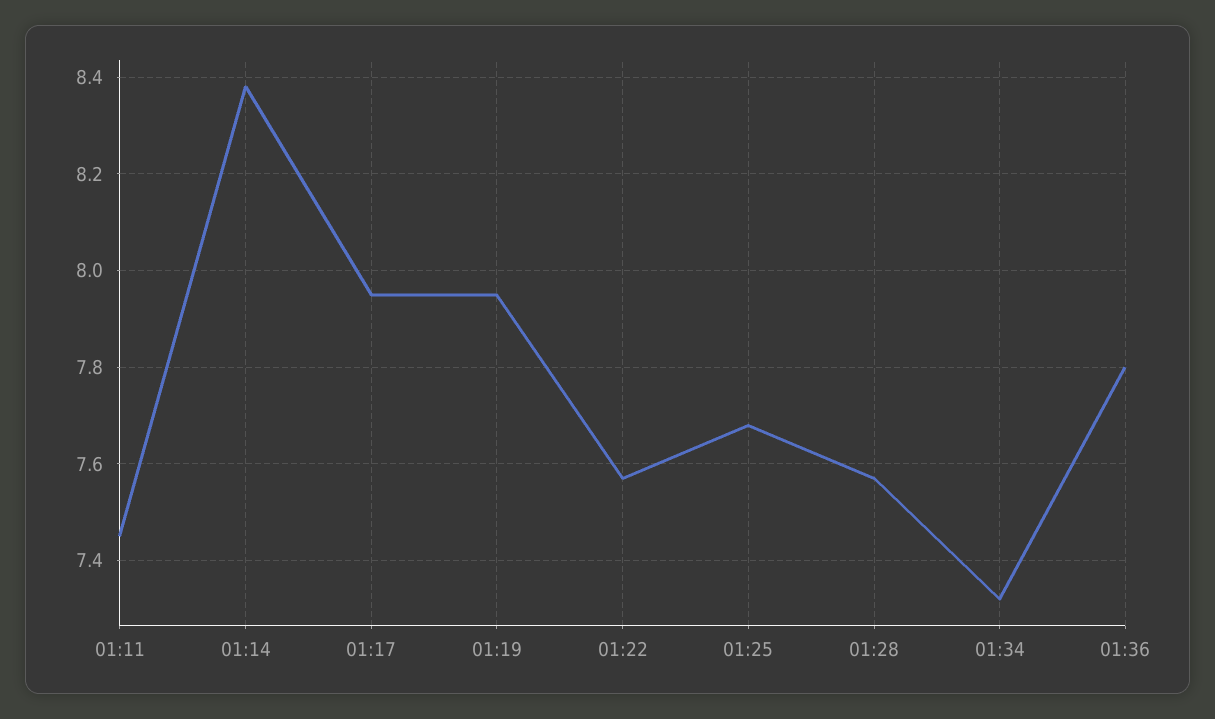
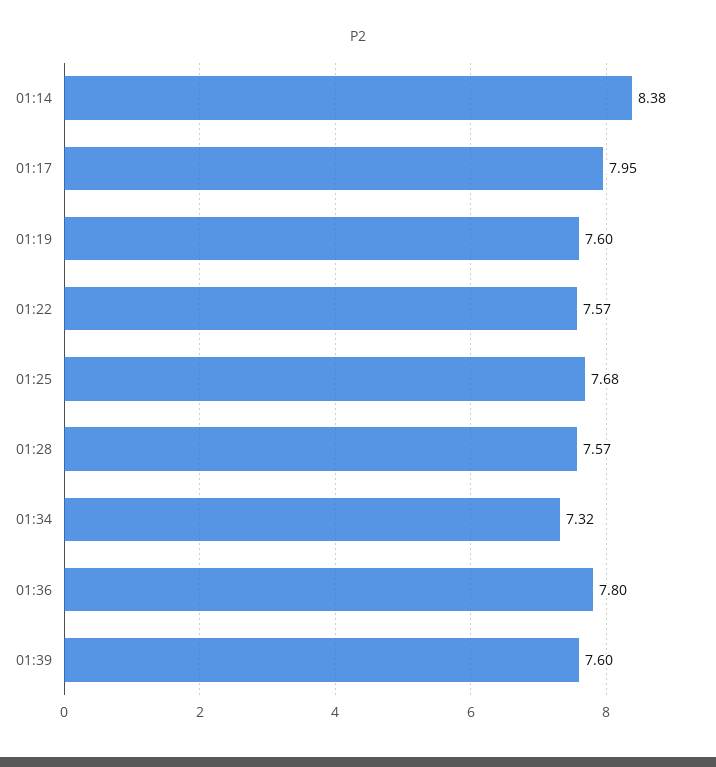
01:11: 7.45 -> none
01:19: 7.95 -> 7.6
01:39: none -> 7.6

